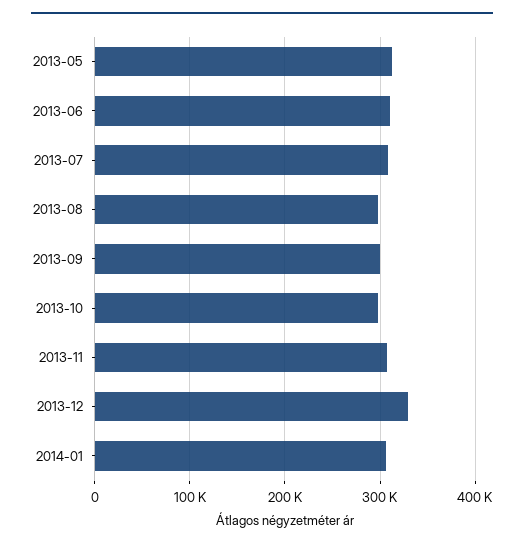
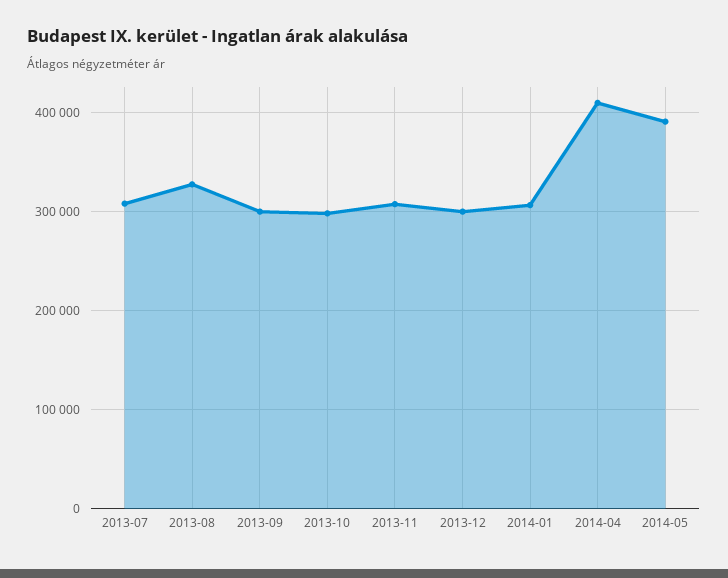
2013-05: 310000 -> none
2013-06: 310000 -> none
2013-08: 300000 -> 330000
2013-12: 330000 -> 300000
2014-04: none -> 410000
2014-05: none -> 390000

